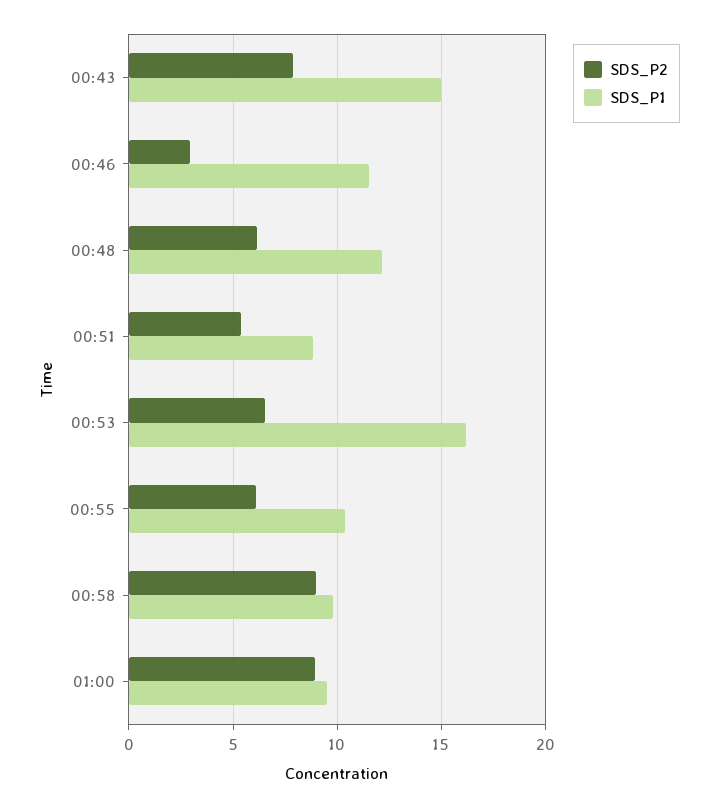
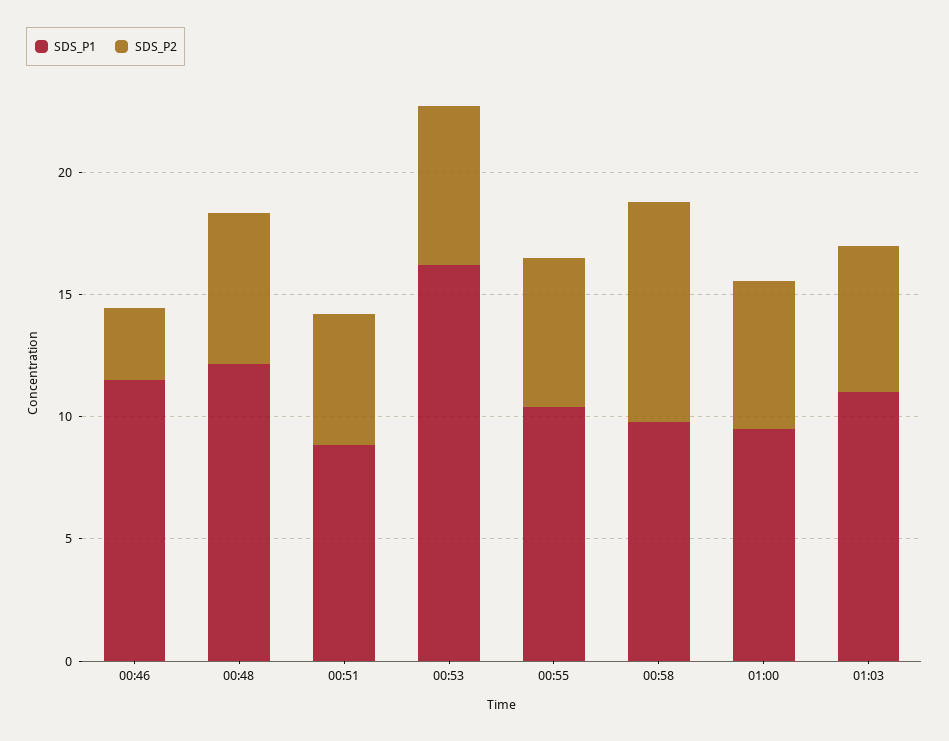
SDS_P2, 00:43: 8 -> none
SDS_P1, 00:43: 15 -> none
SDS_P2, 01:00: 9 -> 6
SDS_P1, 01:03: none -> 11
SDS_P2, 01:03: none -> 6

